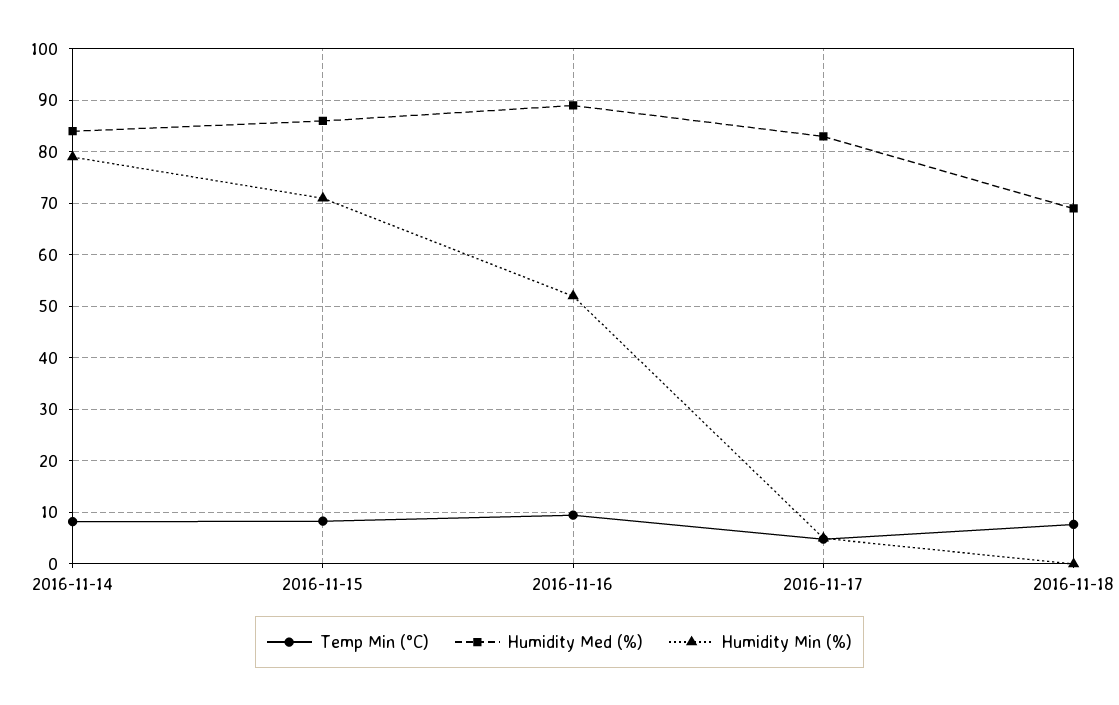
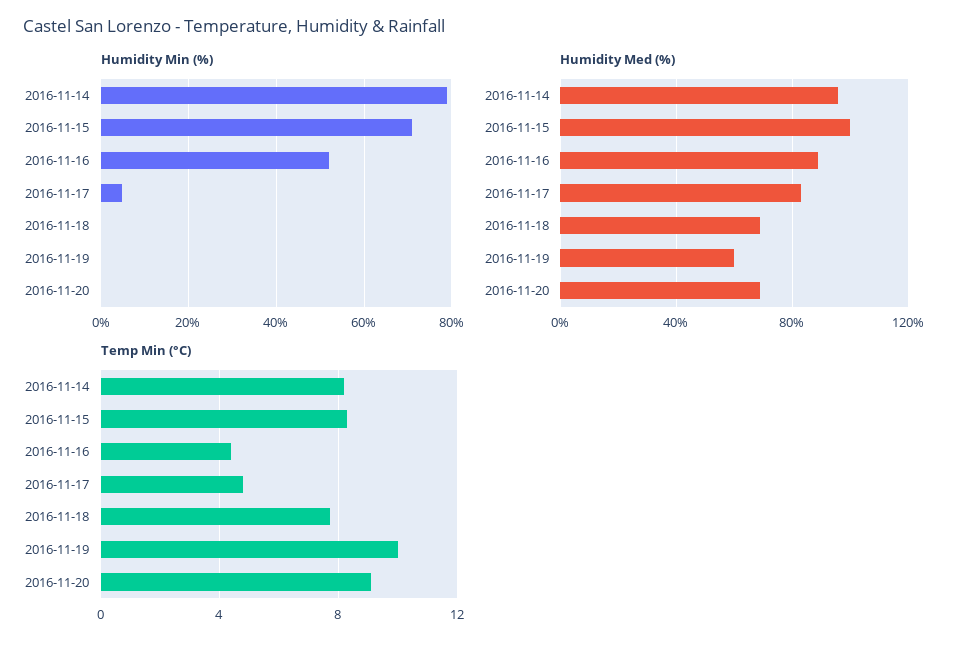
Humidity Med (%), 2016-11-14: 84 -> 95
Humidity Med (%), 2016-11-15: 86 -> 100
Temp Min (°C), 2016-11-16: 10 -> 4.5
Humidity Min (%), 2016-11-19: none -> 0
Humidity Min (%), 2016-11-20: none -> 0
Humidity Med (%), 2016-11-19: none -> 60
Humidity Med (%), 2016-11-20: none -> 70
Temp Min (°C), 2016-11-19: none -> 10
Temp Min (°C), 2016-11-20: none -> 9

